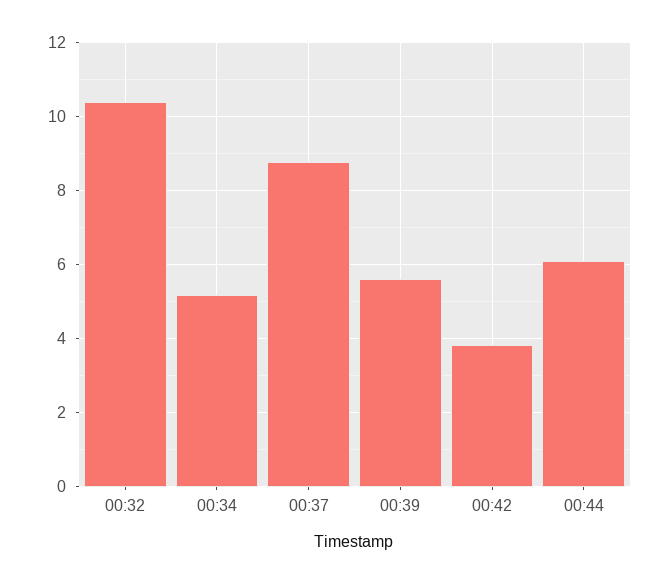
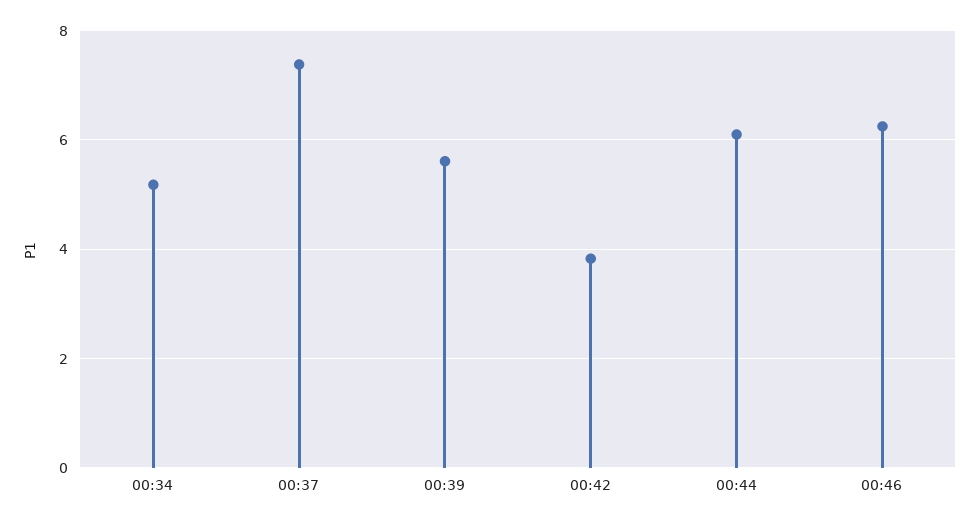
00:32: 10.4 -> none
00:37: 8.8 -> 7.4
00:46: none -> 6.2

